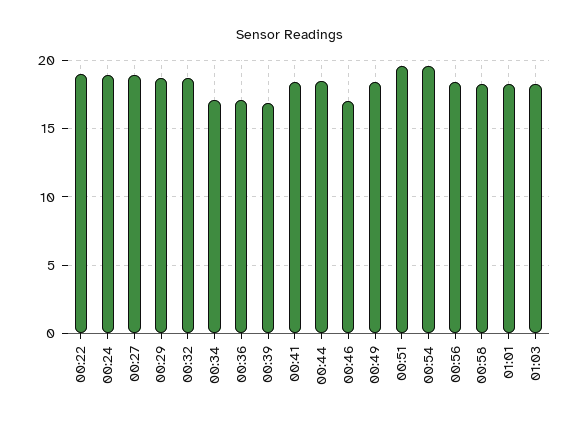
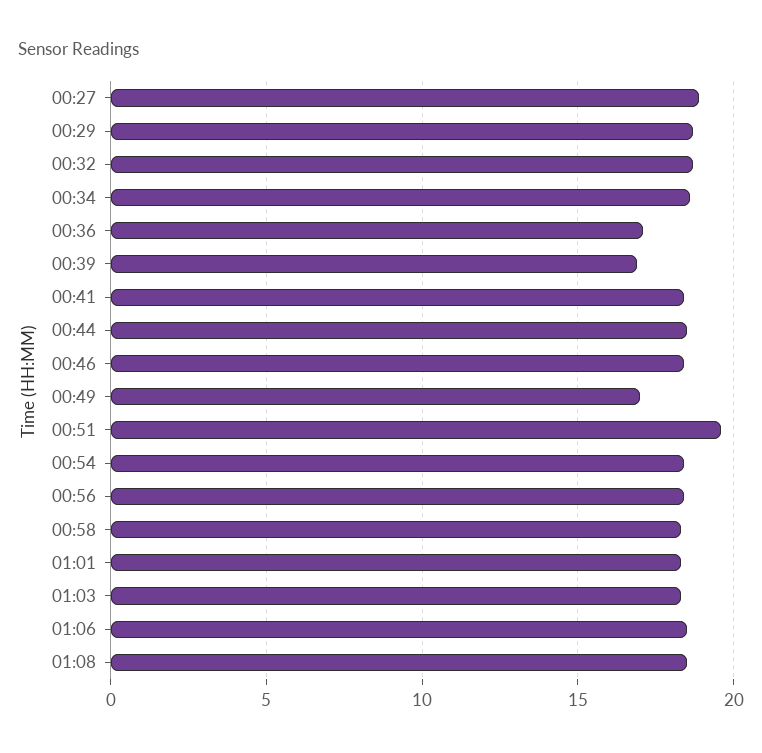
00:22: 19 -> none
00:24: 19 -> none
00:34: 17 -> 18.5
00:46: 17 -> 18.5
00:49: 18.5 -> 17
00:54: 19.5 -> 18.5
01:06: none -> 18.5
01:08: none -> 18.5

